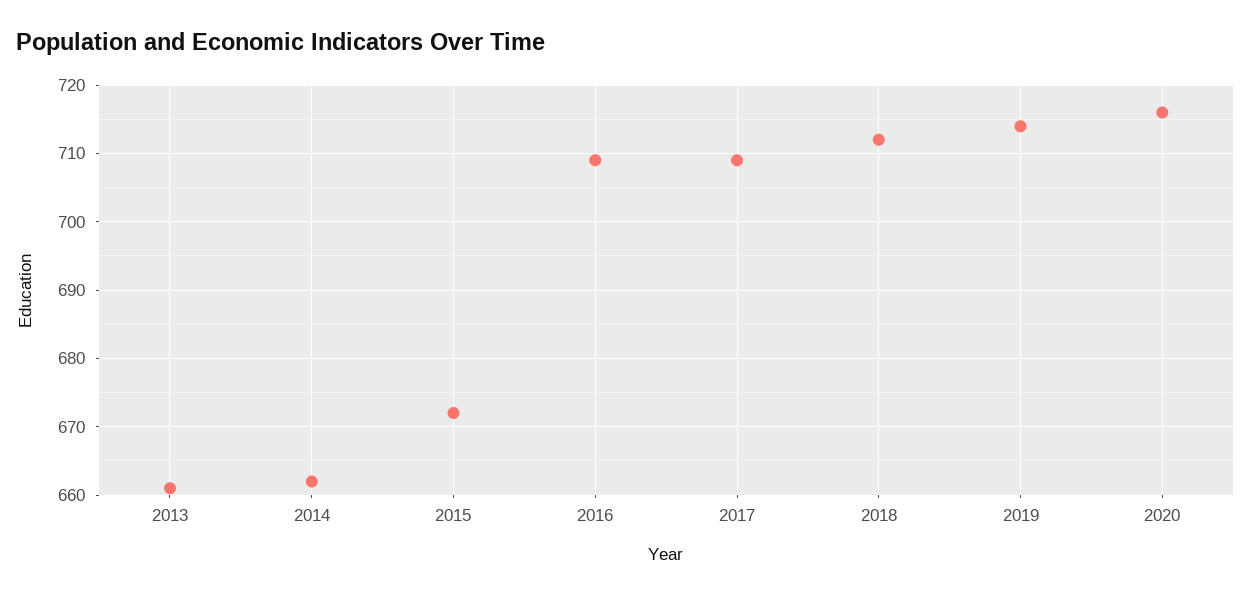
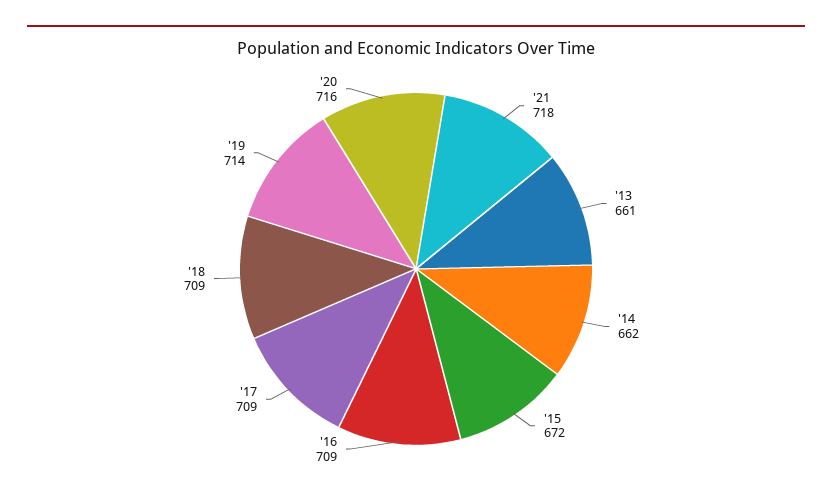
2018: 712 -> 709
'21: none -> 718

